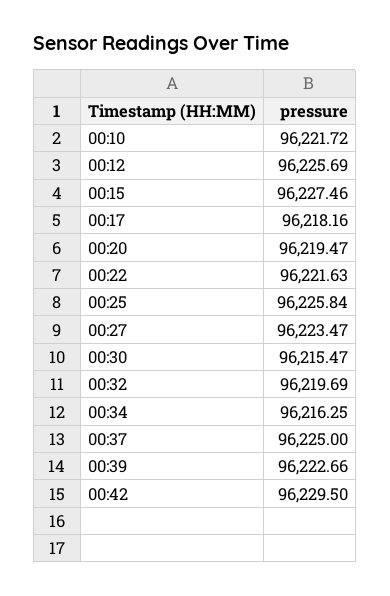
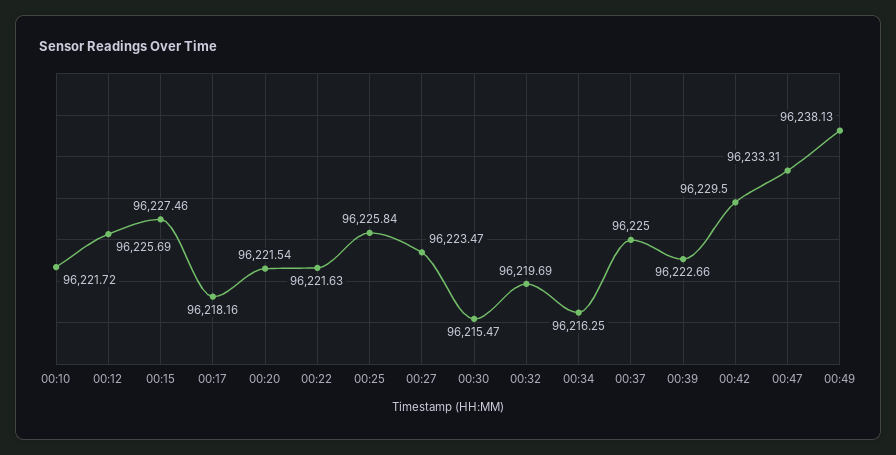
00:20: 96219.47 -> 96221.54
00:47: none -> 96233.31
00:49: none -> 96238.13

